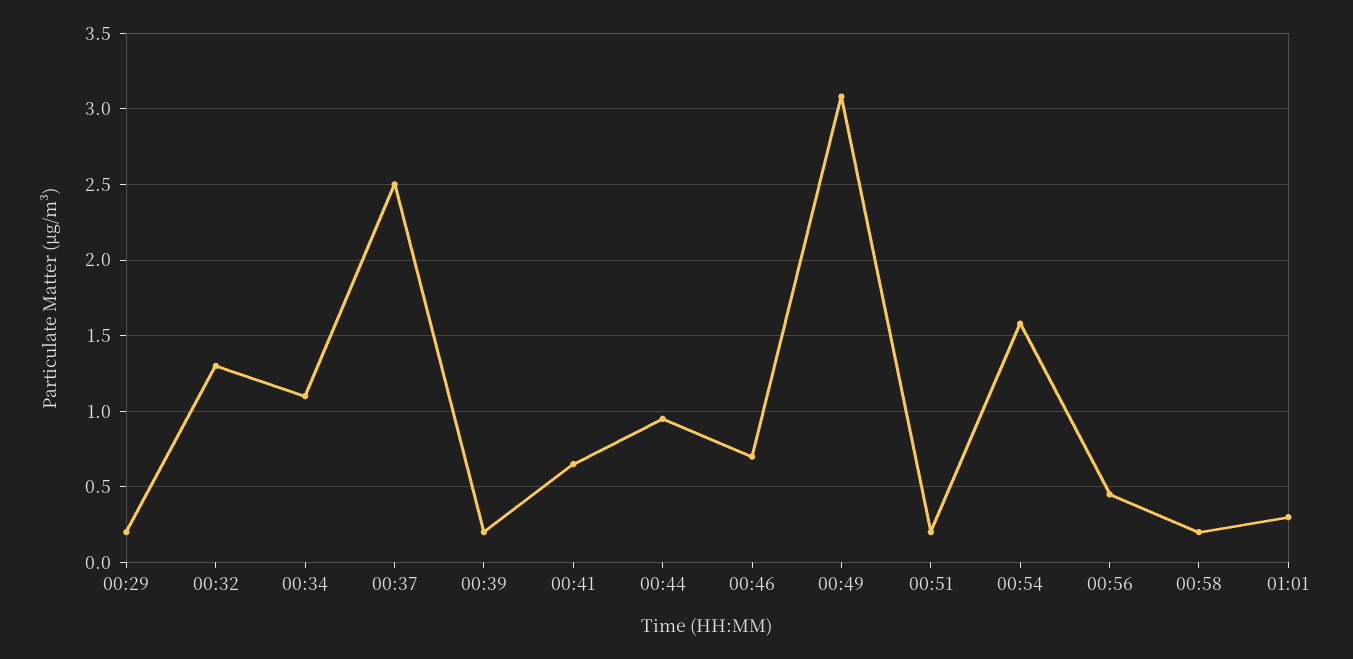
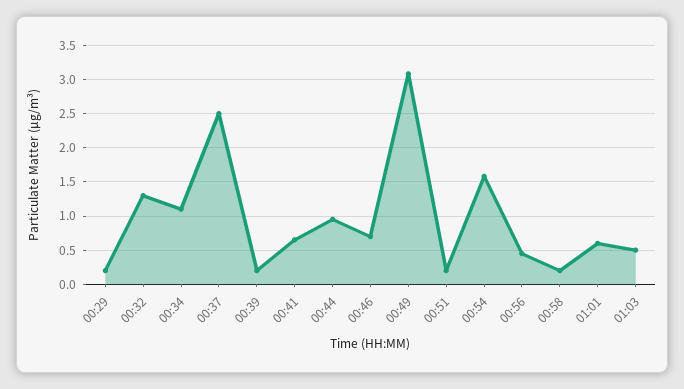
01:01: 0.3 -> 0.6
01:03: none -> 0.5

